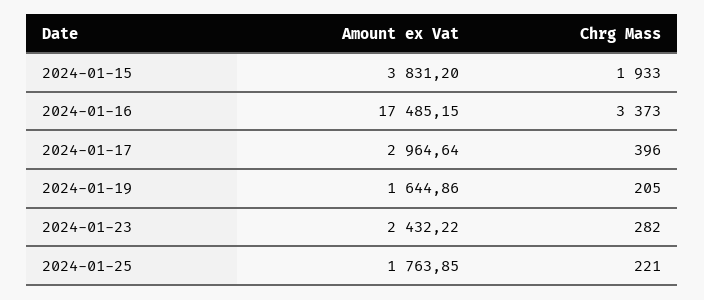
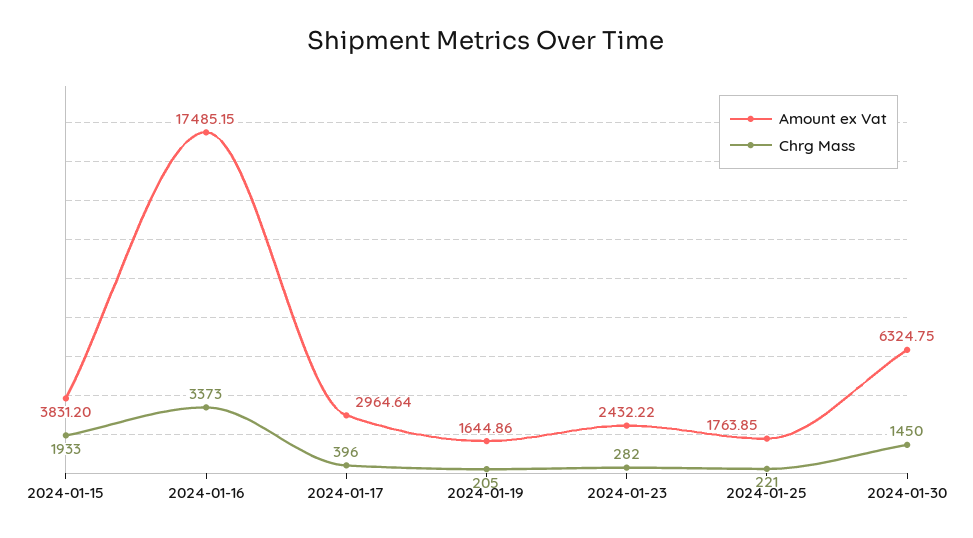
Amount ex Vat, 2024-01-30: none -> 6324.75
Chrg Mass, 2024-01-30: none -> 1450

